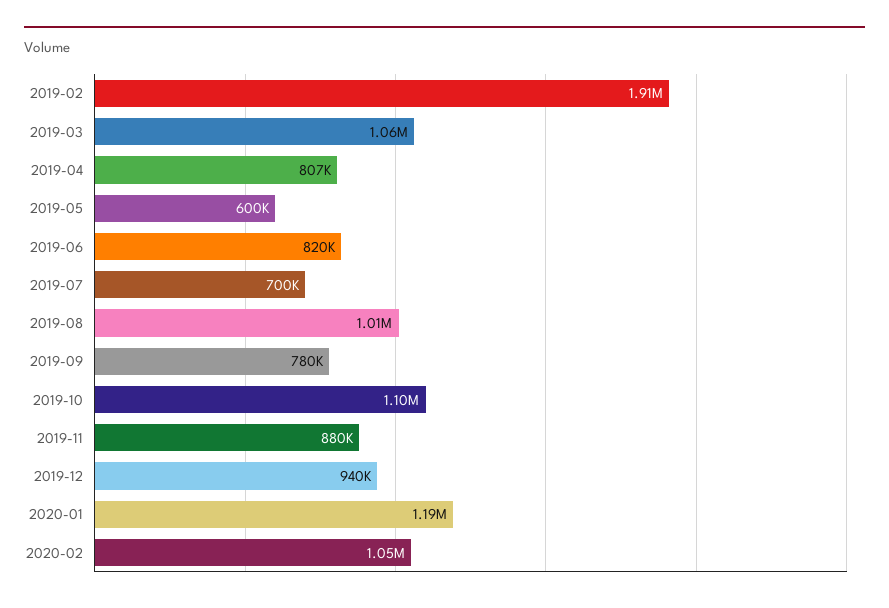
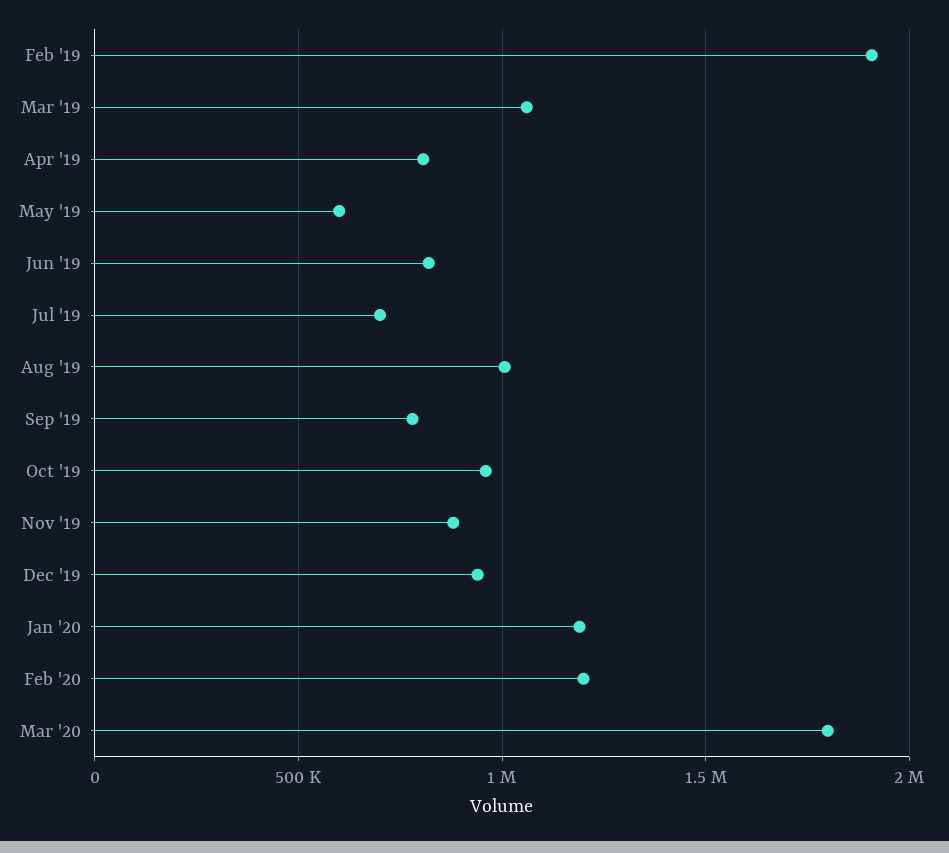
2019-10: 1100000 -> 950000
2020-02: 1050000 -> 1200000
Mar '20: none -> 1800000

